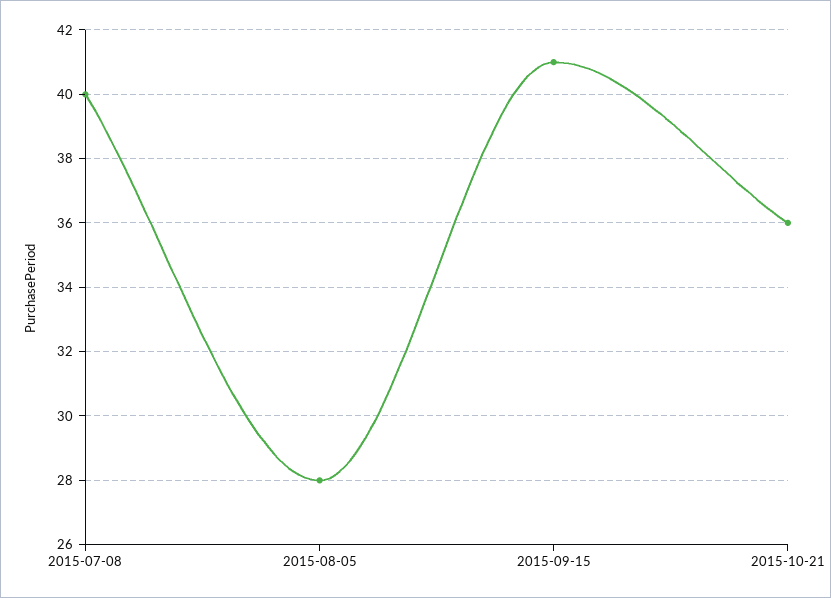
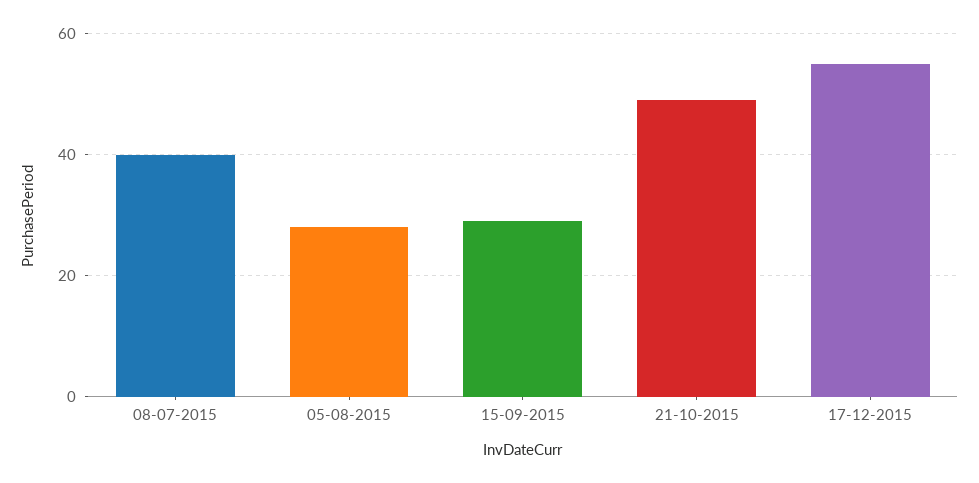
2015-09-15: 41 -> 30
2015-10-21: 36 -> 50
17-12-2015: none -> 55

